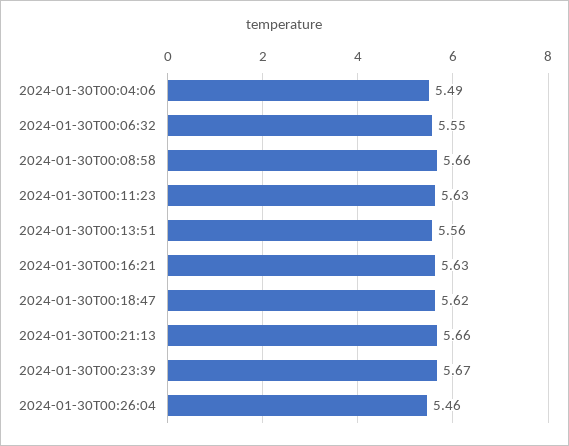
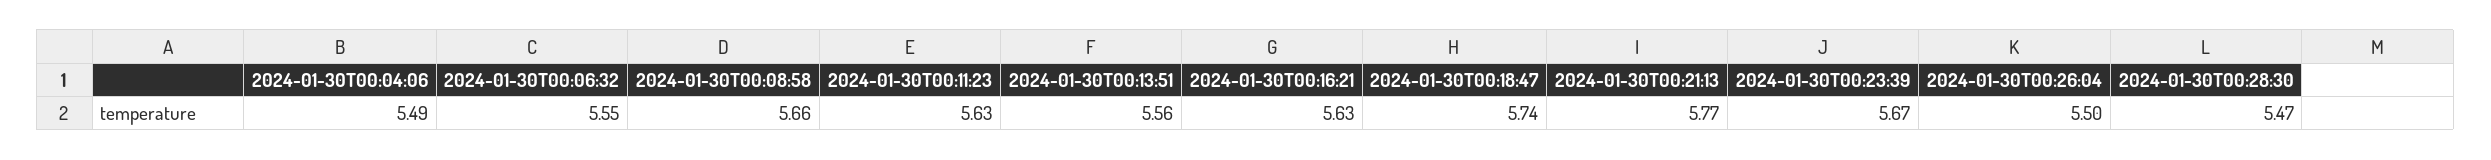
2024-01-30T00:18:47: 5.62 -> 5.74
2024-01-30T00:21:13: 5.66 -> 5.77
2024-01-30T00:26:04: 5.46 -> 5.5
2024-01-30T00:28:30: none -> 5.47

